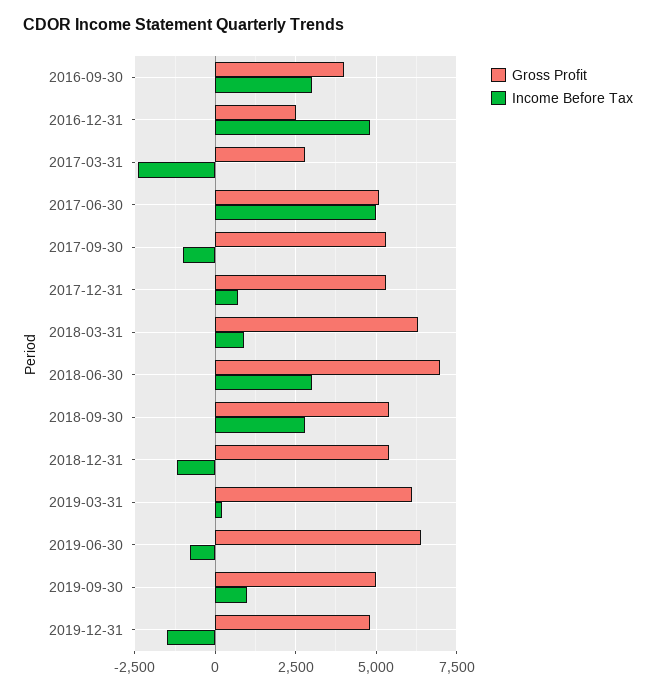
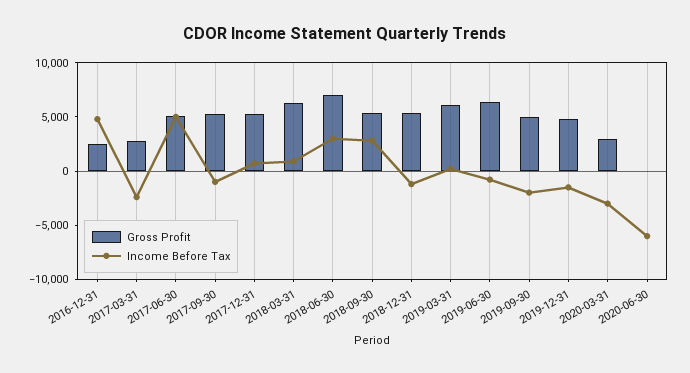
Gross Profit, 2016-09-30: 4000 -> none
Income Before Tax, 2016-09-30: 3000 -> none
Income Before Tax, 2019-09-30: 1000 -> -2000
Gross Profit, 2020-03-31: none -> 3000
Income Before Tax, 2020-03-31: none -> -3000
Gross Profit, 2020-06-30: none -> 0
Income Before Tax, 2020-06-30: none -> -6000

